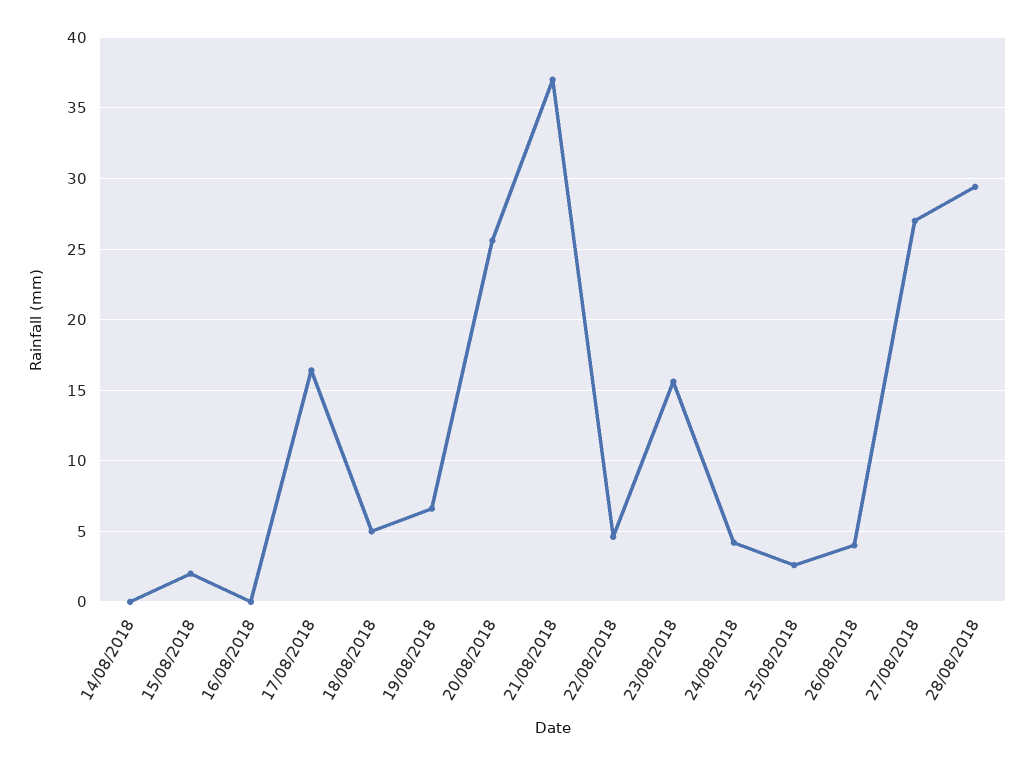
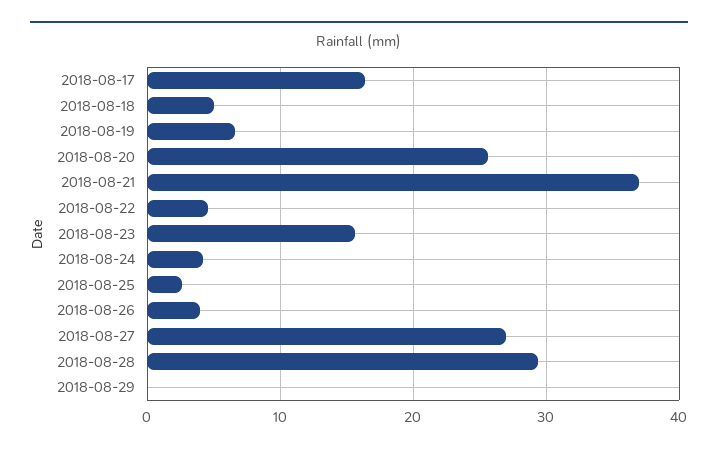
14/08/2018: 0 -> none
15/08/2018: 2 -> none
16/08/2018: 0 -> none
2018-08-29: none -> 0

